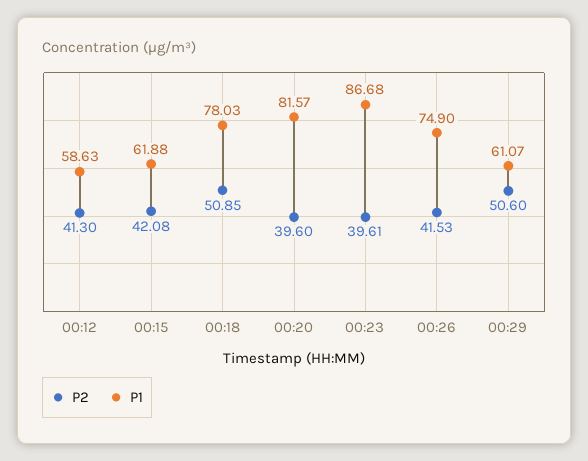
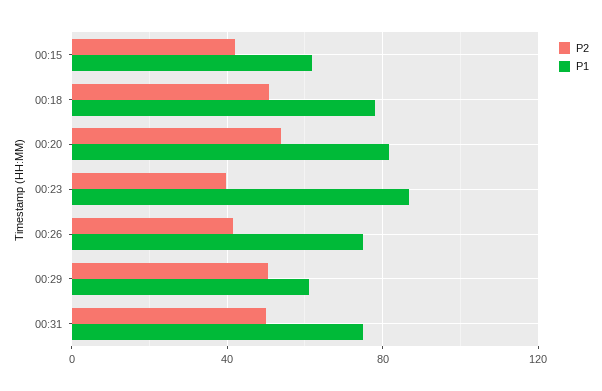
P2, 00:12: 41.3 -> none
P1, 00:12: 58.63 -> none
P2, 00:20: 39.6 -> 55
P2, 00:31: none -> 50
P1, 00:31: none -> 75

